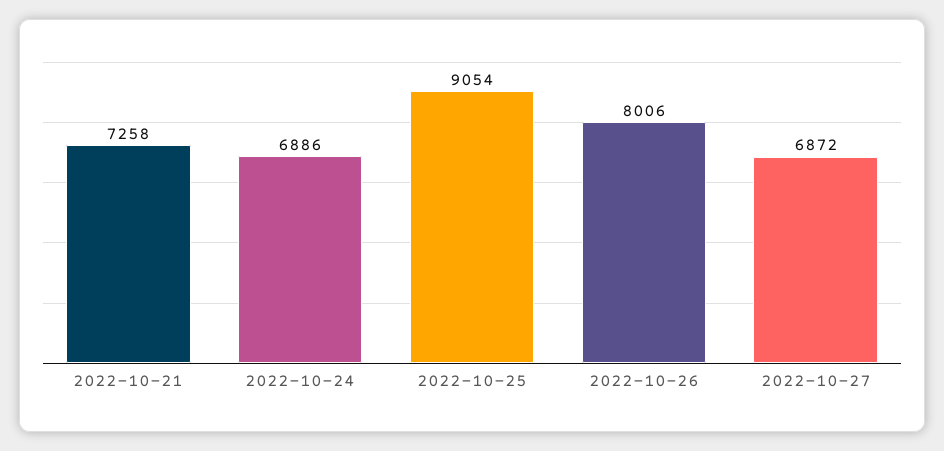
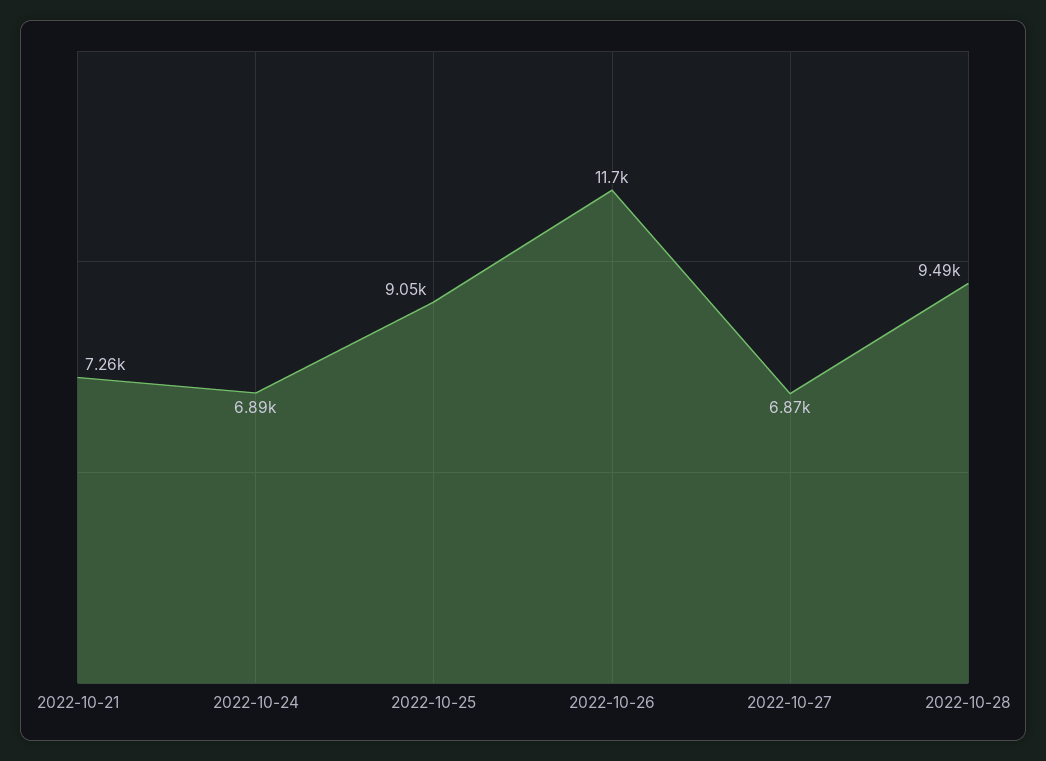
2022-10-26: 8006 -> 11700
2022-10-28: none -> 9490

